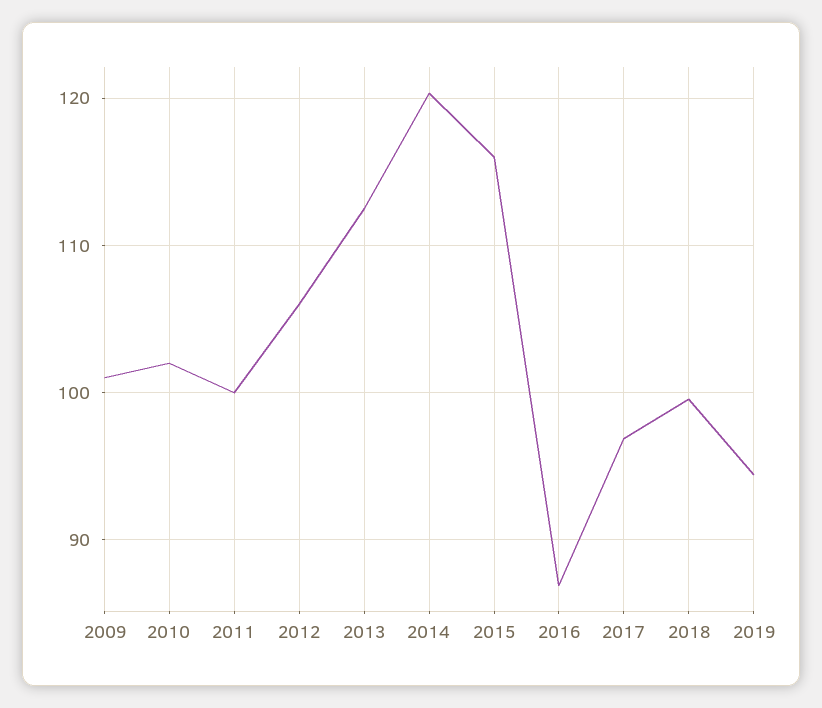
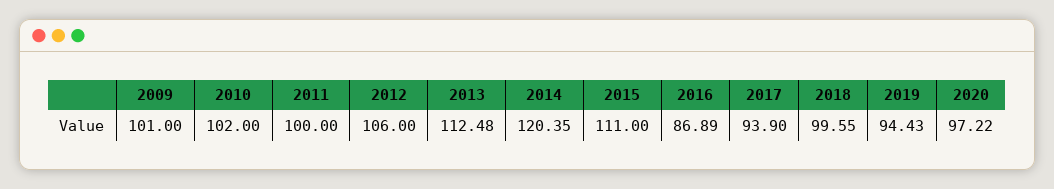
2015: 116 -> 111
2017: 97 -> 93.9
2020: none -> 97.22

